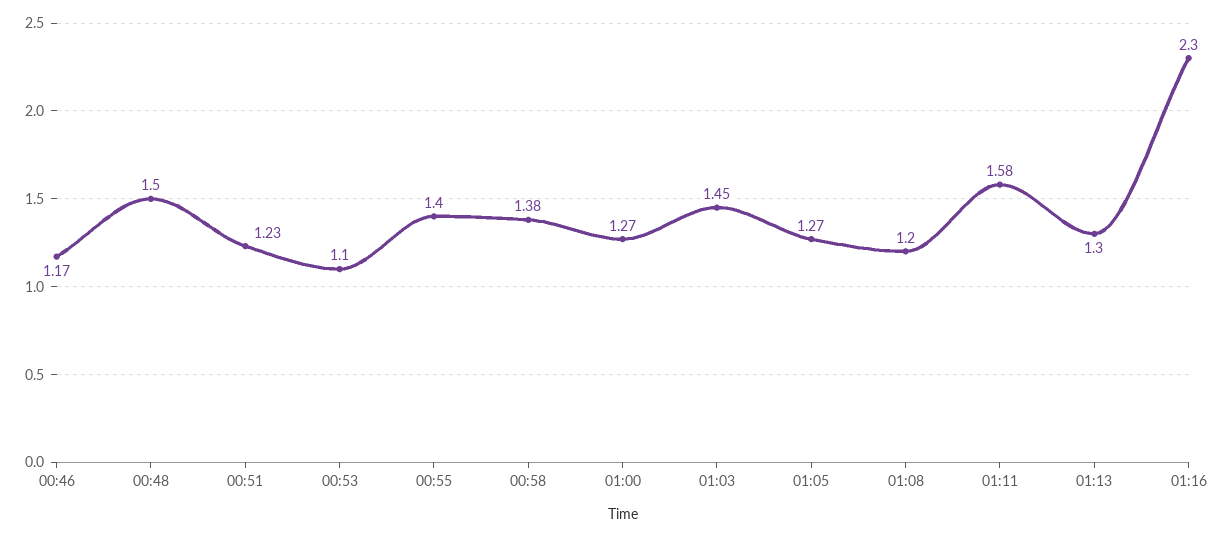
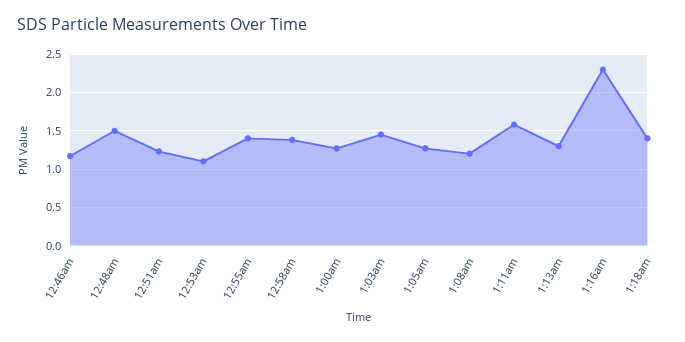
1:18am: none -> 1.4

